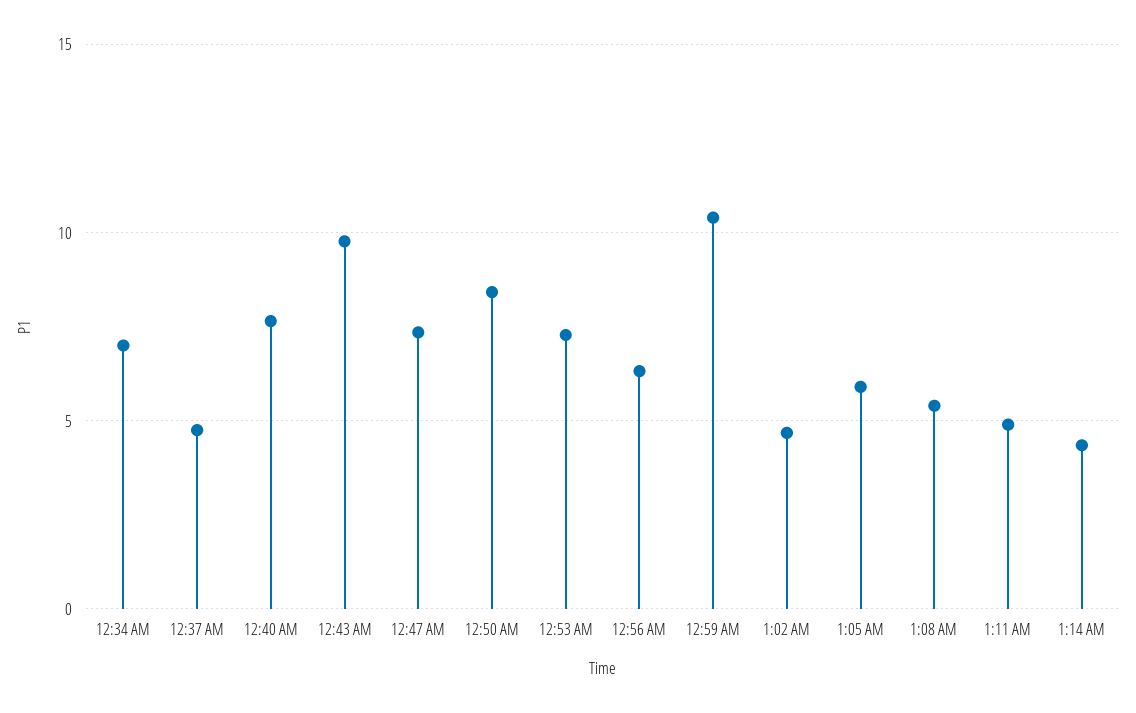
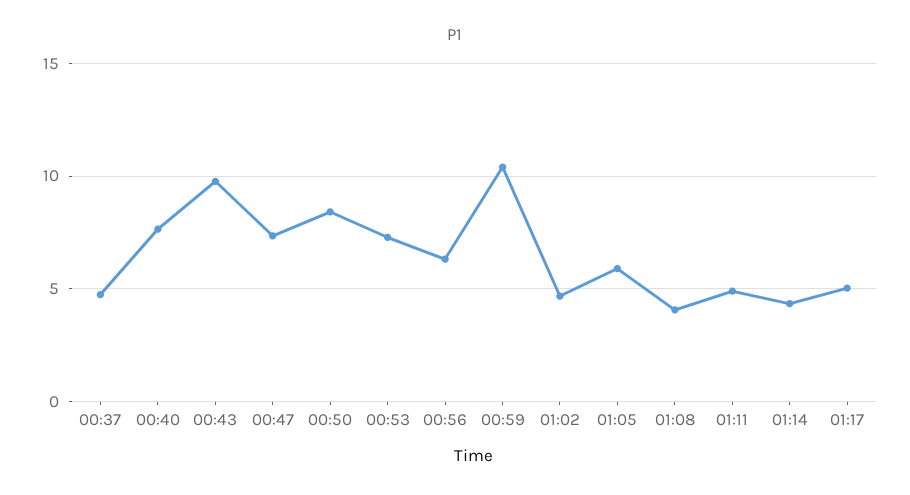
12:34 AM: 7 -> none
1:08 AM: 5.5 -> 4
01:17: none -> 5

